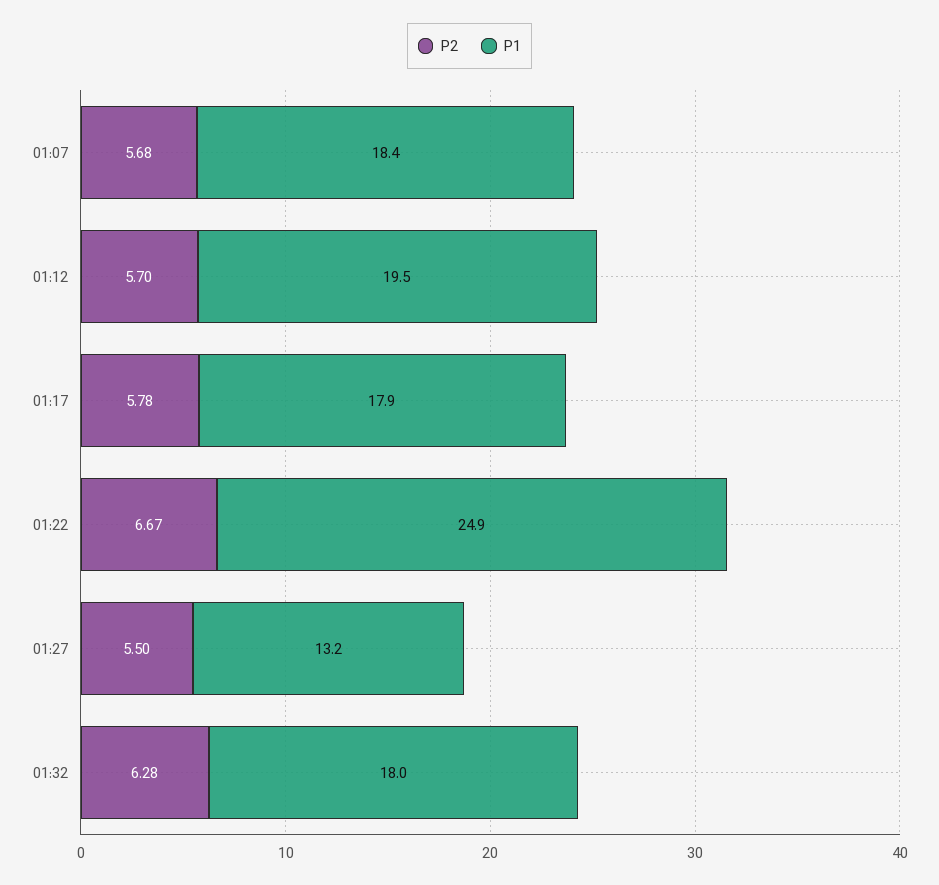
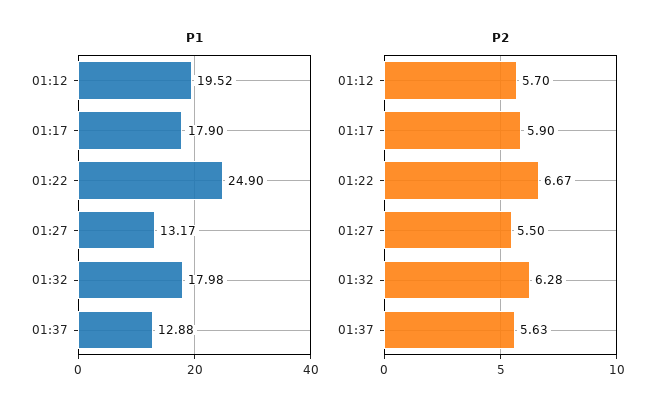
P2, 01:07: 5.68 -> none
P1, 01:07: 18.4 -> none
P2, 01:17: 5.78 -> 5.9
P1, 01:37: none -> 12.88
P2, 01:37: none -> 5.63

